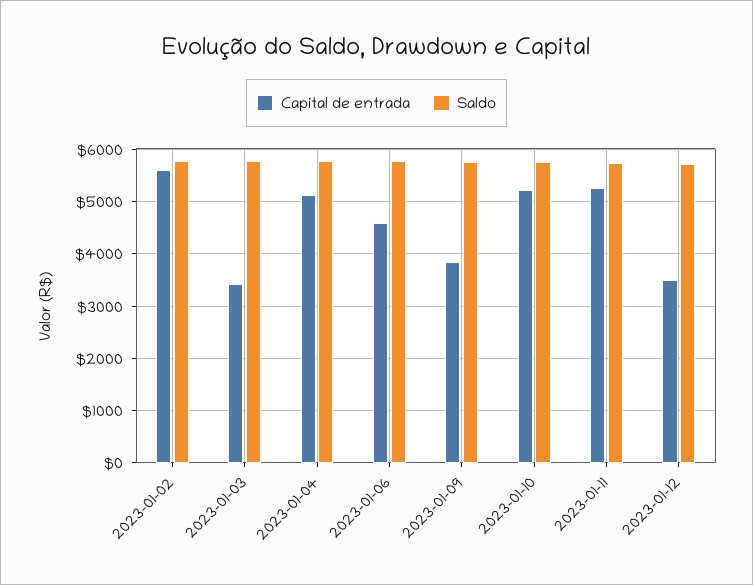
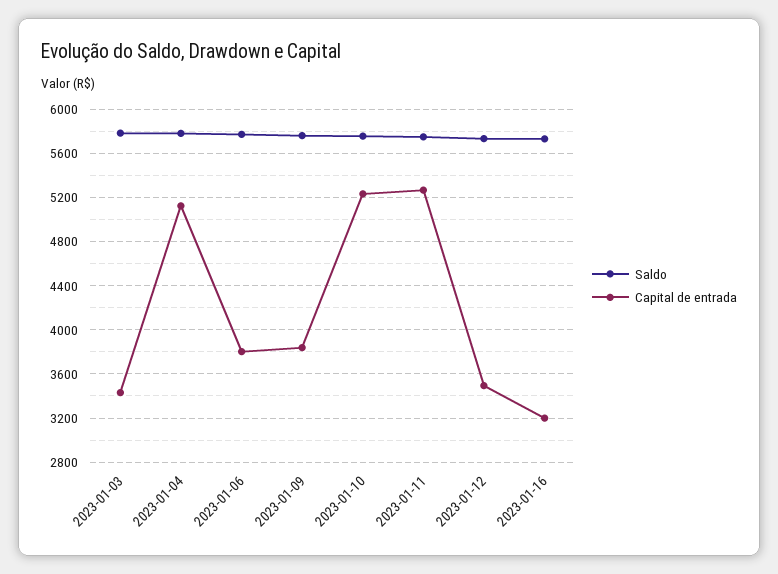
Capital de entrada, 2023-01-02: 5600 -> none
Saldo, 2023-01-02: 5800 -> none
Capital de entrada, 2023-01-06: 4600 -> 3800
Saldo, 2023-01-16: none -> 5700
Capital de entrada, 2023-01-16: none -> 3200

